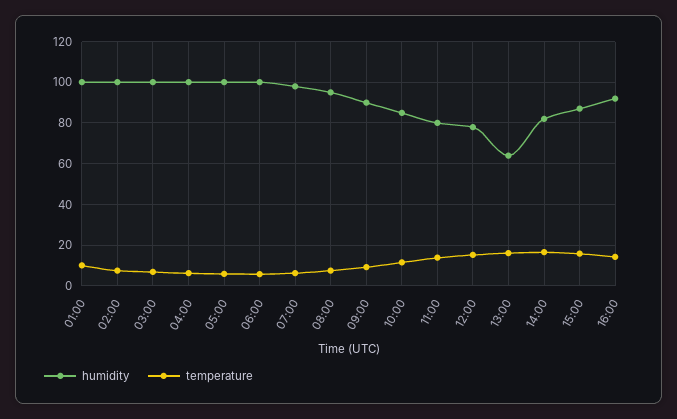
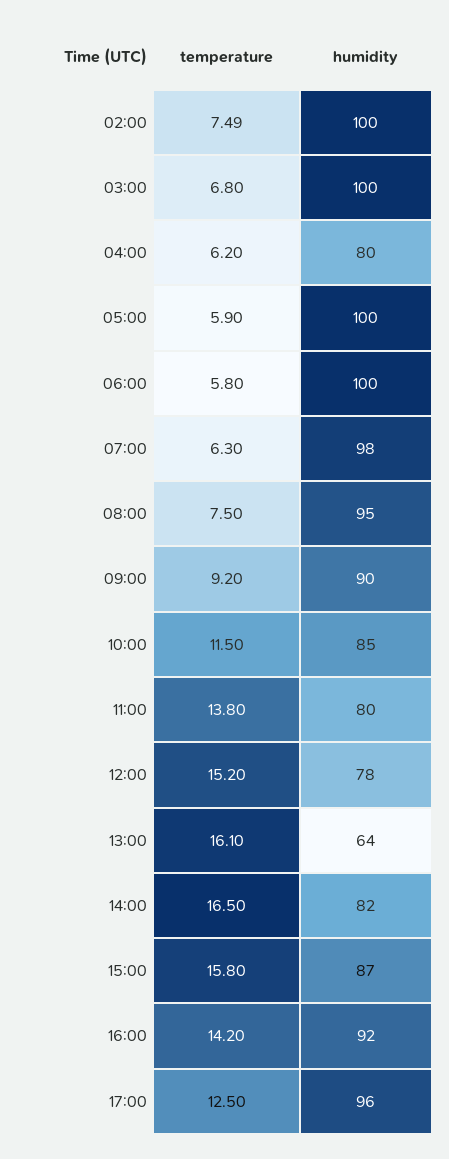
humidity, 01:00: 100 -> none
temperature, 01:00: 10 -> none
humidity, 04:00: 100 -> 80
temperature, 17:00: none -> 12.5
humidity, 17:00: none -> 96

